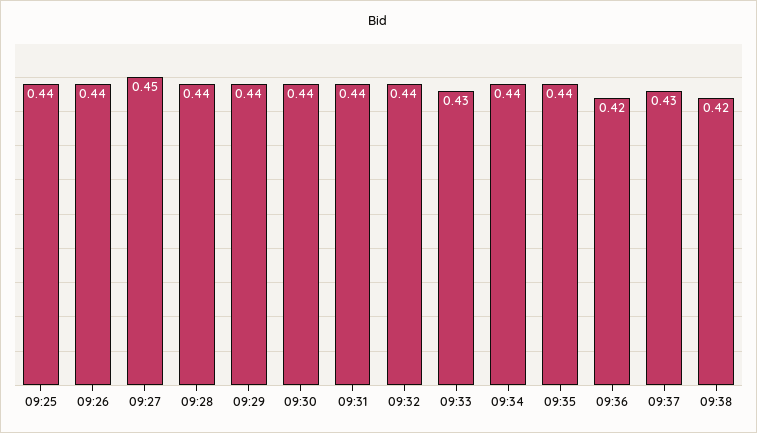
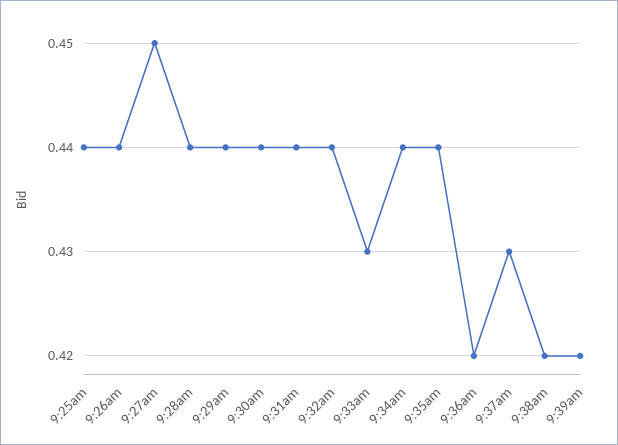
9:39am: none -> 0.42

